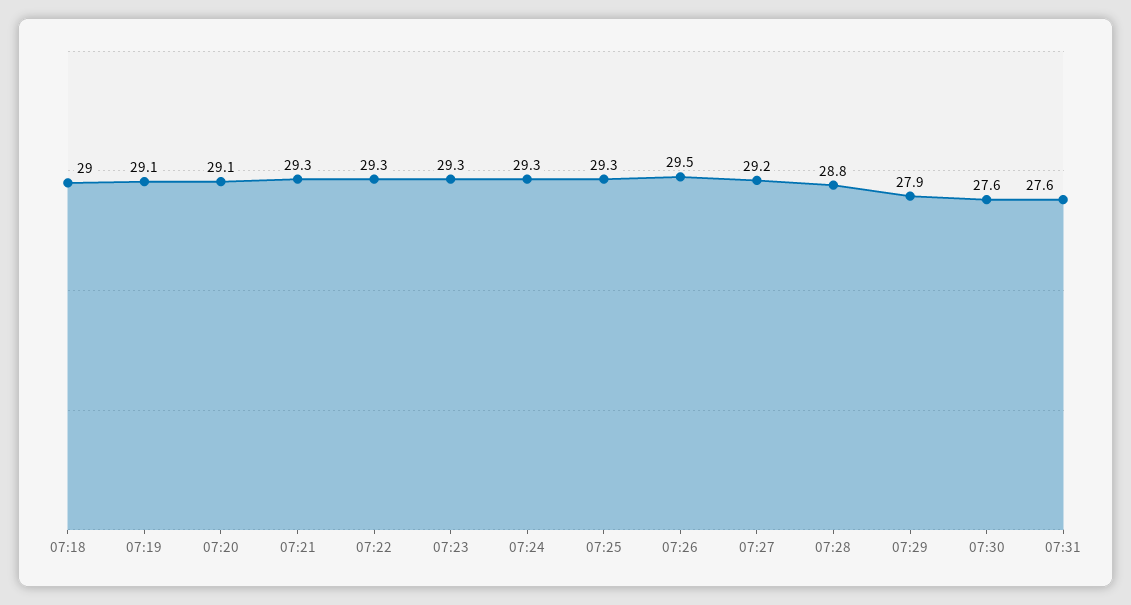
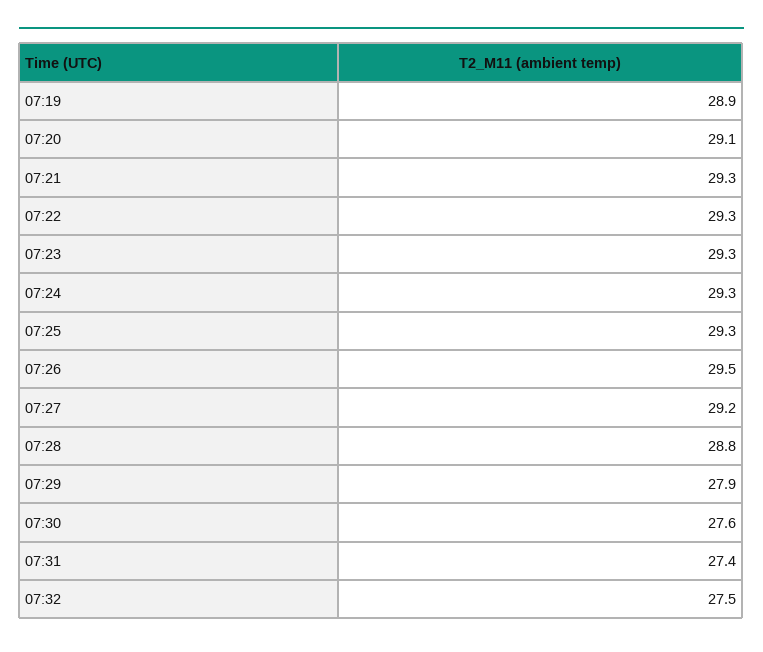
07:18: 29 -> none
07:19: 29.1 -> 28.9
07:31: 27.6 -> 27.4
07:32: none -> 27.5

